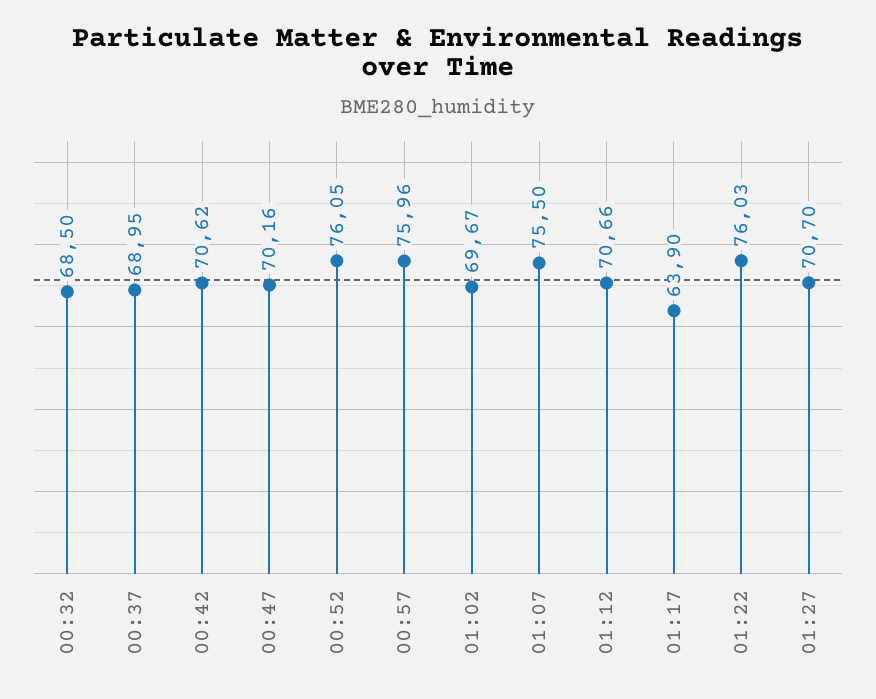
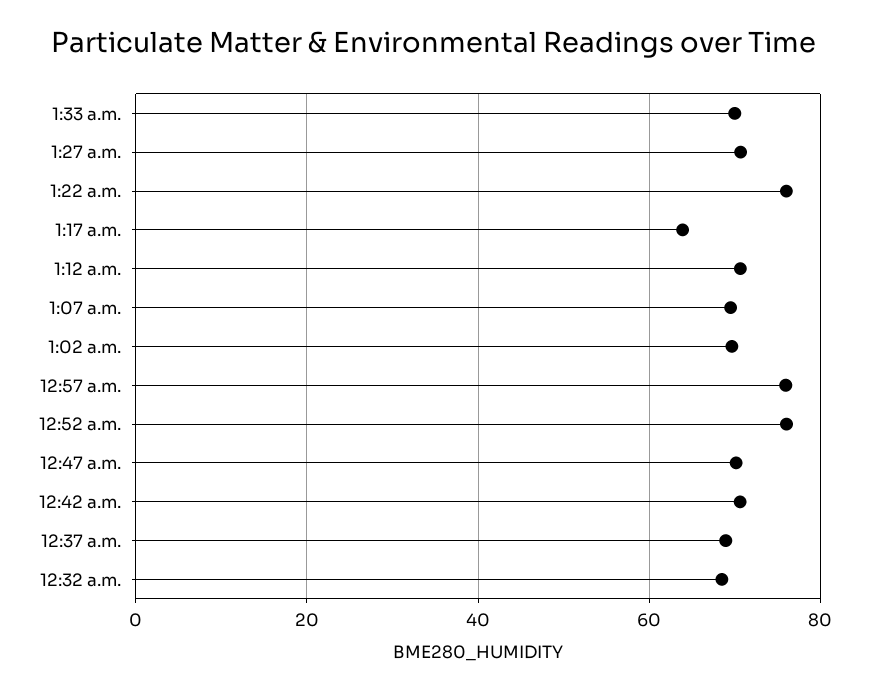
01:07: 75.5 -> 70
1:33 a.m.: none -> 70

